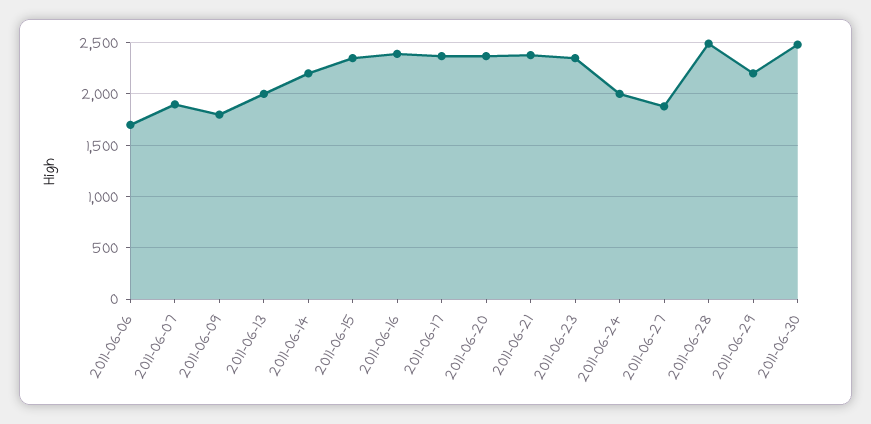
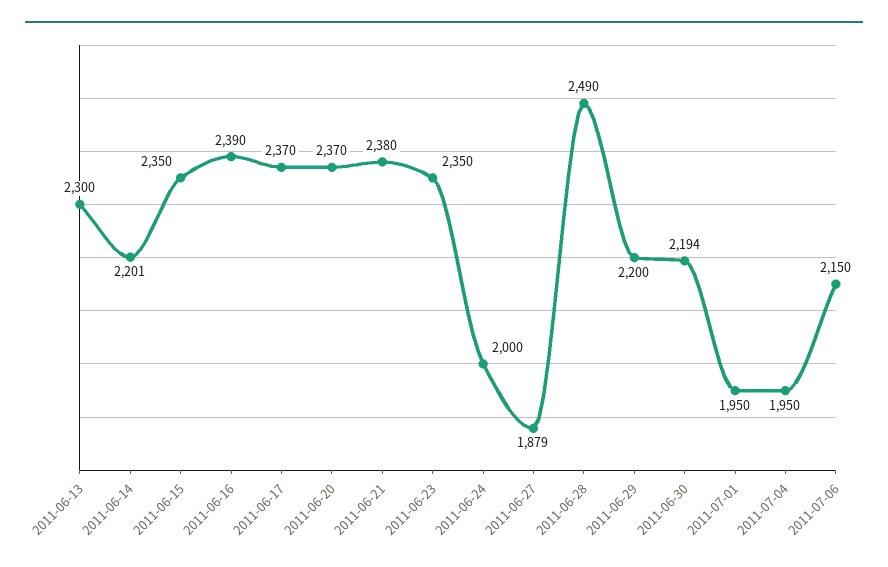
2011-06-06: 1700 -> none
2011-06-07: 1900 -> none
2011-06-09: 1800 -> none
2011-06-13: 2000 -> 2300
2011-06-30: 2500 -> 2194
2011-07-01: none -> 1950
2011-07-04: none -> 1950
2011-07-06: none -> 2150

